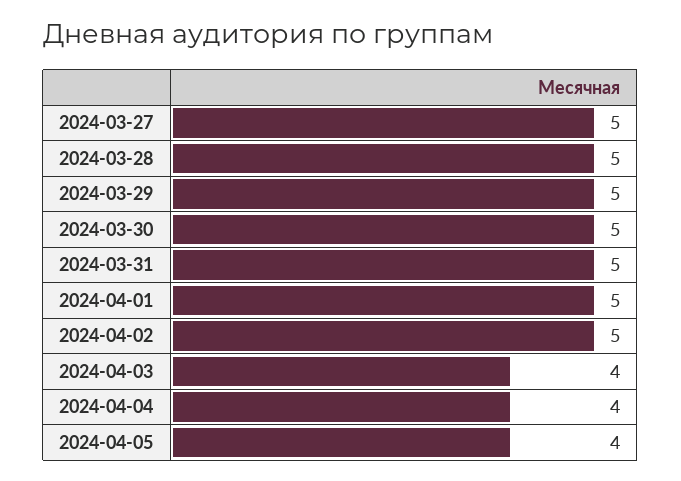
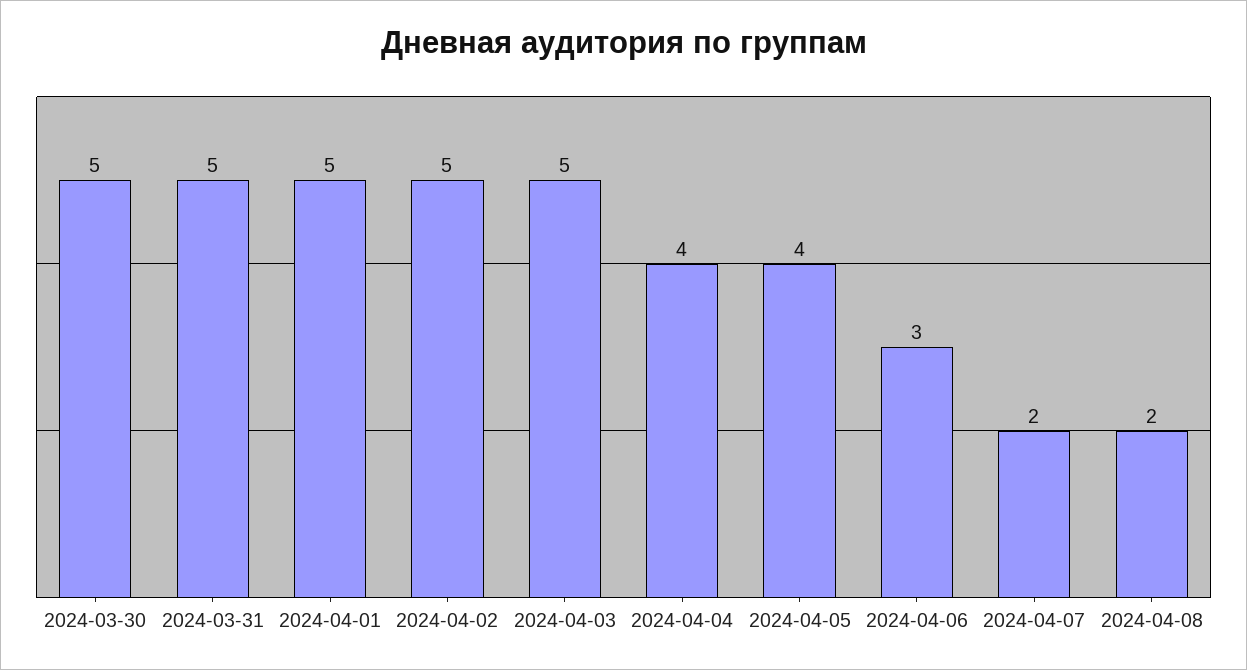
2024-03-27: 5 -> none
2024-03-28: 5 -> none
2024-03-29: 5 -> none
2024-04-03: 4 -> 5
2024-04-06: none -> 3
2024-04-07: none -> 2
2024-04-08: none -> 2

